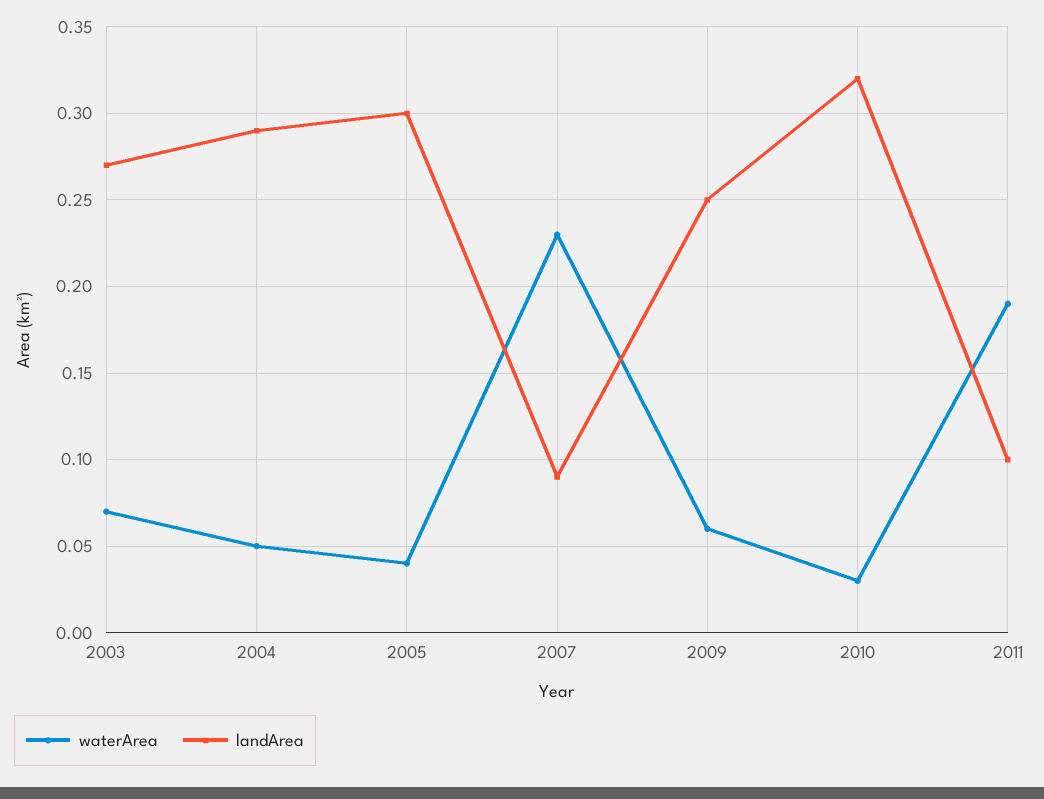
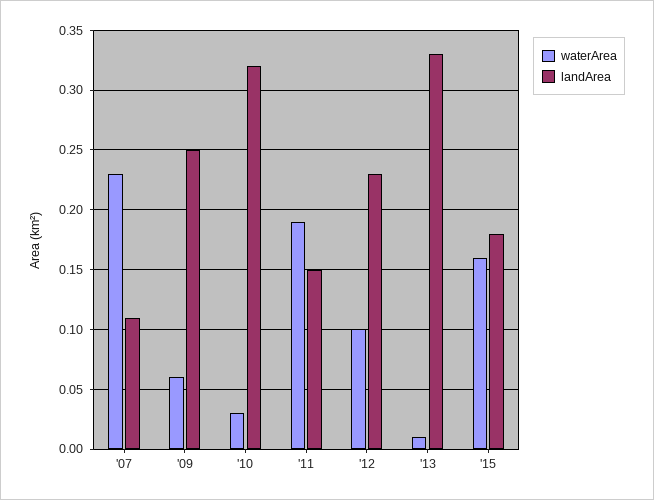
waterArea, 2003: 0.07 -> none
landArea, 2003: 0.27 -> none
waterArea, 2004: 0.05 -> none
landArea, 2004: 0.29 -> none
waterArea, 2005: 0.04 -> none
landArea, 2005: 0.3 -> none
landArea, 2007: 0.09 -> 0.11
landArea, 2011: 0.1 -> 0.15
waterArea, '12: none -> 0.1
landArea, '12: none -> 0.23
waterArea, '13: none -> 0.01
landArea, '13: none -> 0.33
waterArea, '15: none -> 0.16
landArea, '15: none -> 0.18

